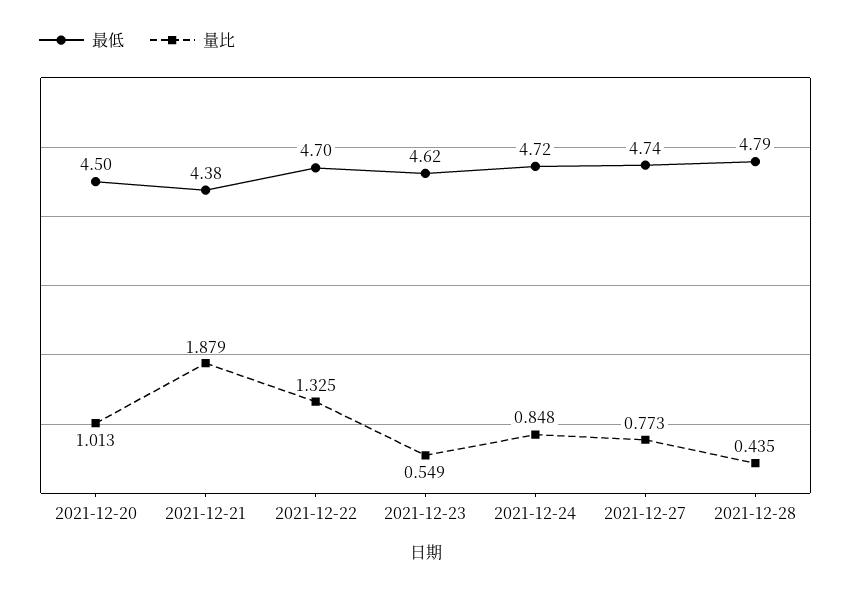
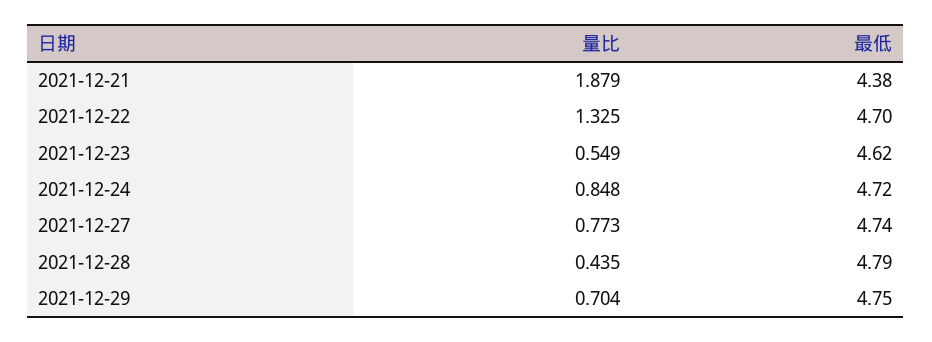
最低, 2021-12-20: 4.5 -> none
量比, 2021-12-20: 1.013 -> none
量比, 2021-12-29: none -> 0.704
最低, 2021-12-29: none -> 4.75

